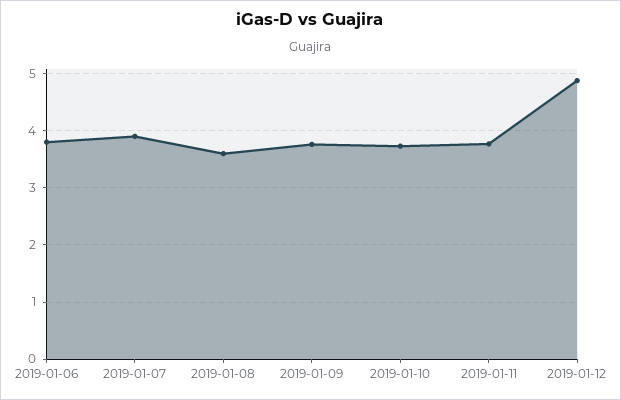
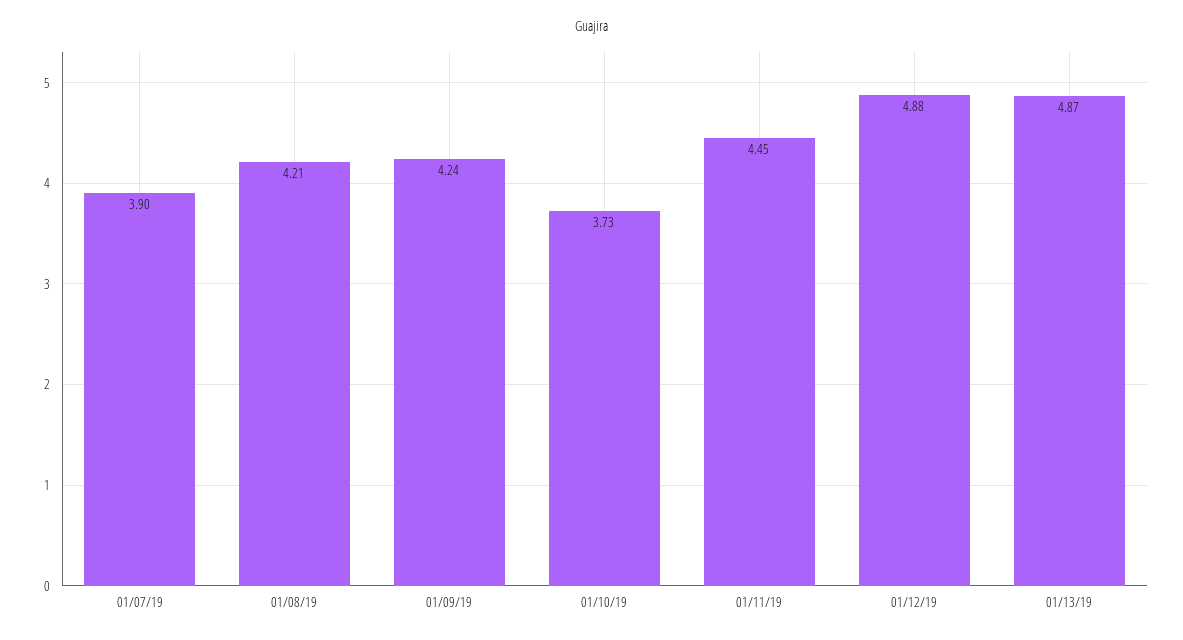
2019-01-06: 3.8 -> none
2019-01-08: 3.6 -> 4.21
2019-01-09: 3.8 -> 4.24
2019-01-11: 3.8 -> 4.45
01/13/19: none -> 4.87

